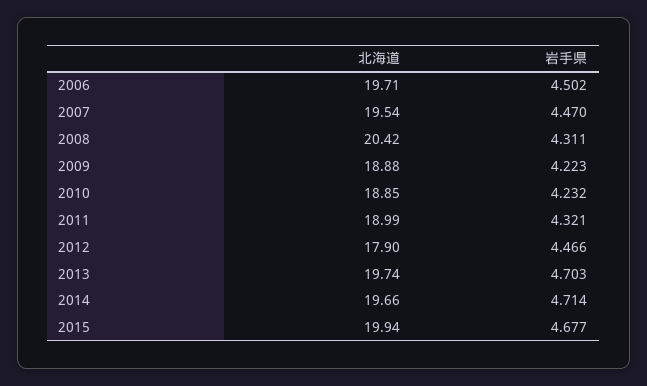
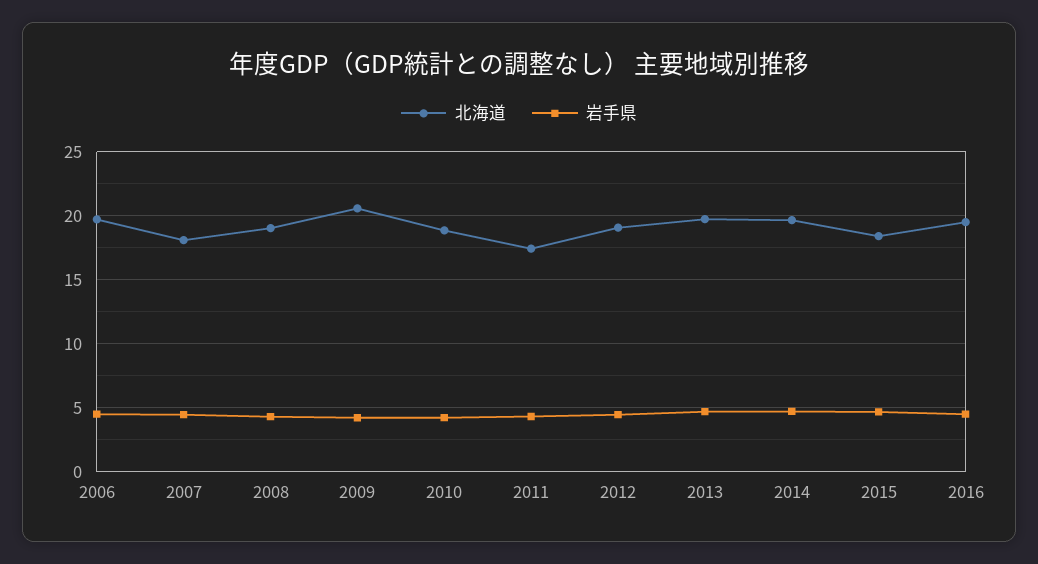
北海道, 2007: 19.54 -> 18
北海道, 2008: 20.42 -> 19
北海道, 2009: 18.88 -> 20.5
北海道, 2011: 18.99 -> 17.5
北海道, 2012: 17.9 -> 19
北海道, 2015: 19.94 -> 18.5
北海道, 2016: none -> 19.5
岩手県, 2016: none -> 4.5

